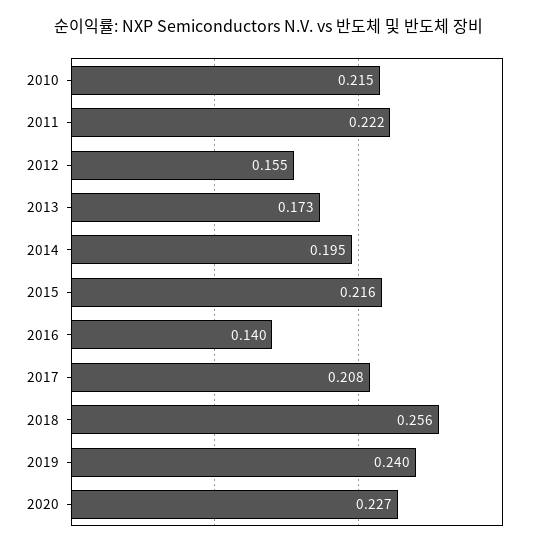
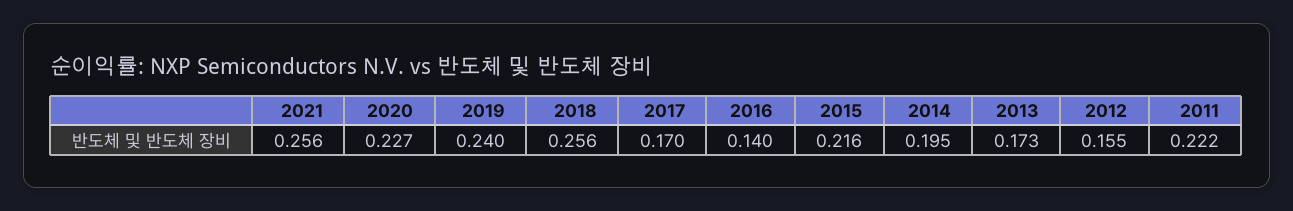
2010: 0.215 -> none
2017: 0.208 -> 0.17
2021: none -> 0.256

